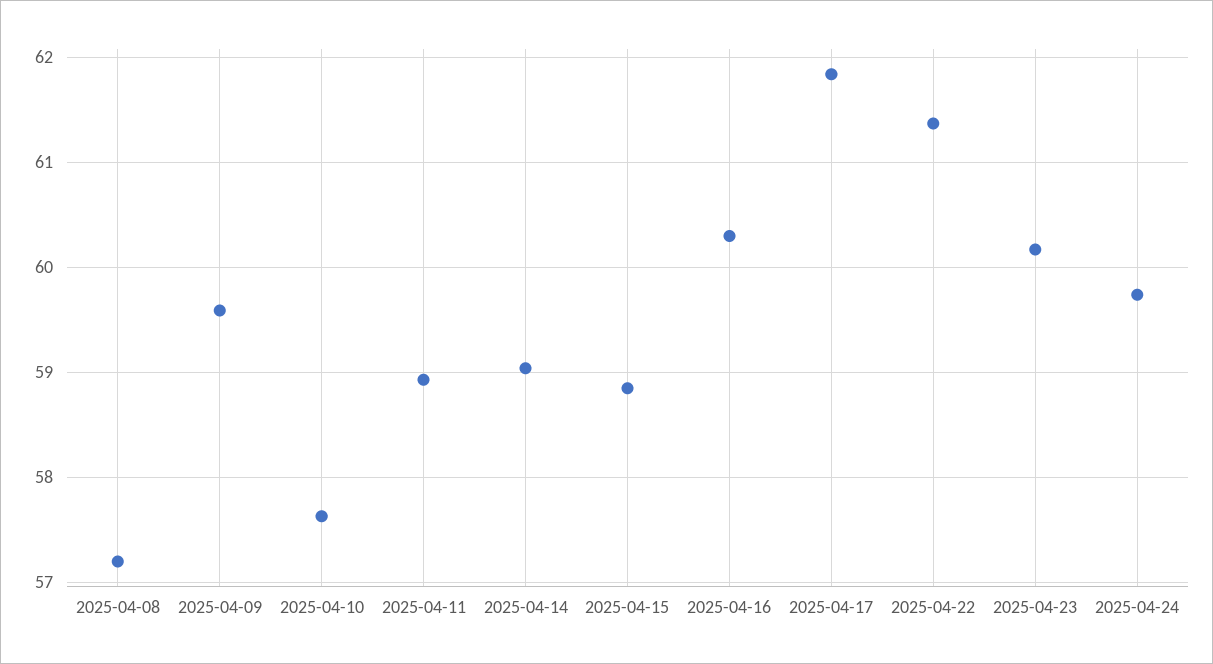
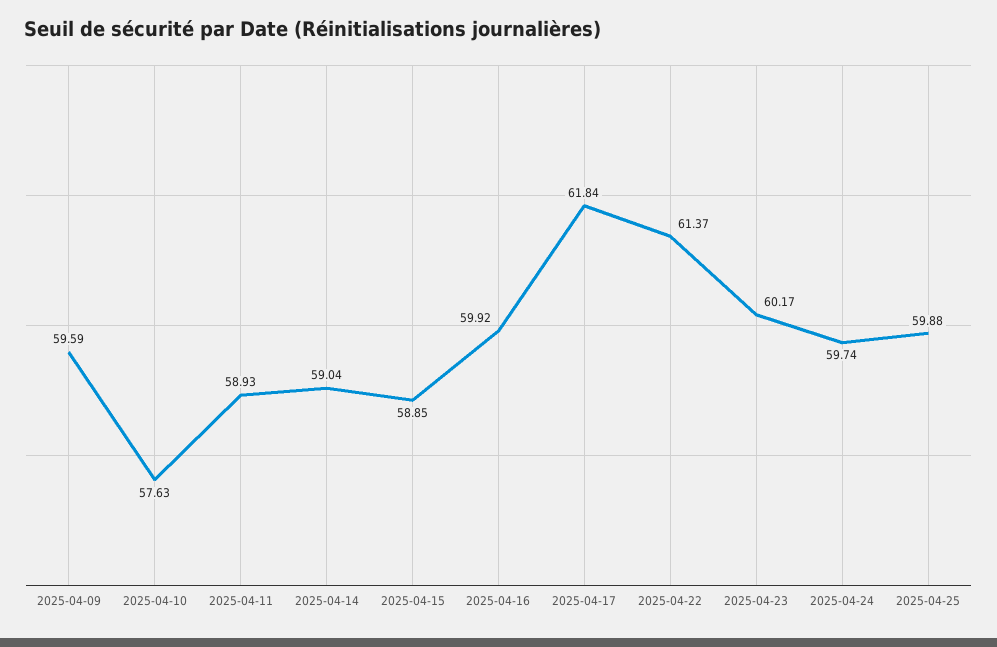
2025-04-08: 57.2 -> none
2025-04-16: 60.3 -> 59.92
2025-04-25: none -> 59.88

